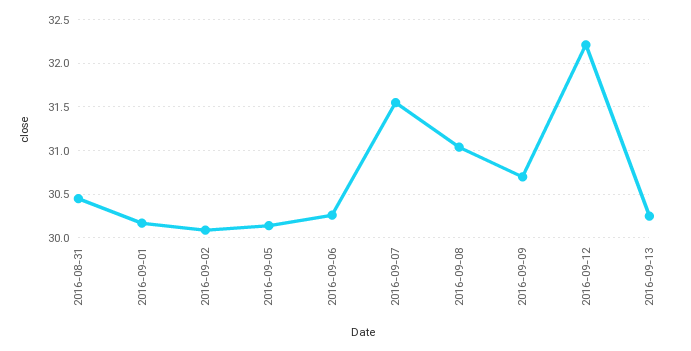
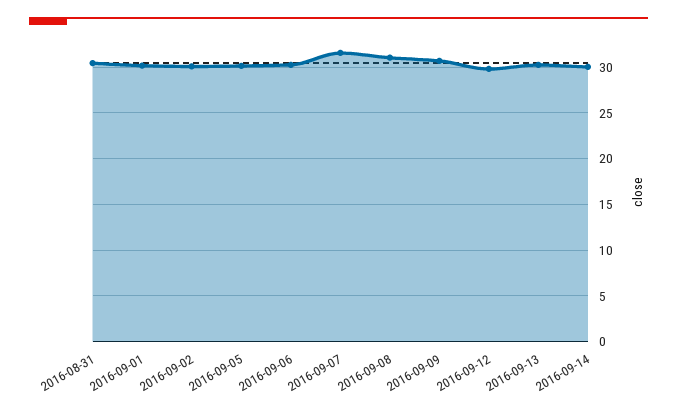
2016-09-12: 32.2 -> 30
2016-09-14: none -> 30

